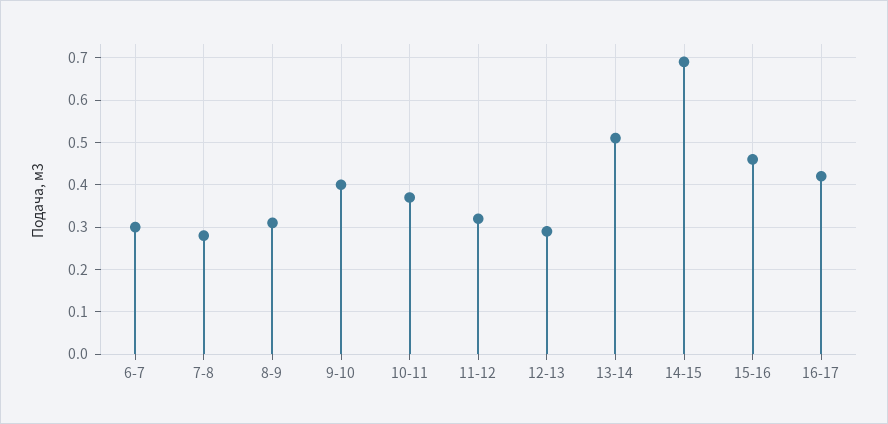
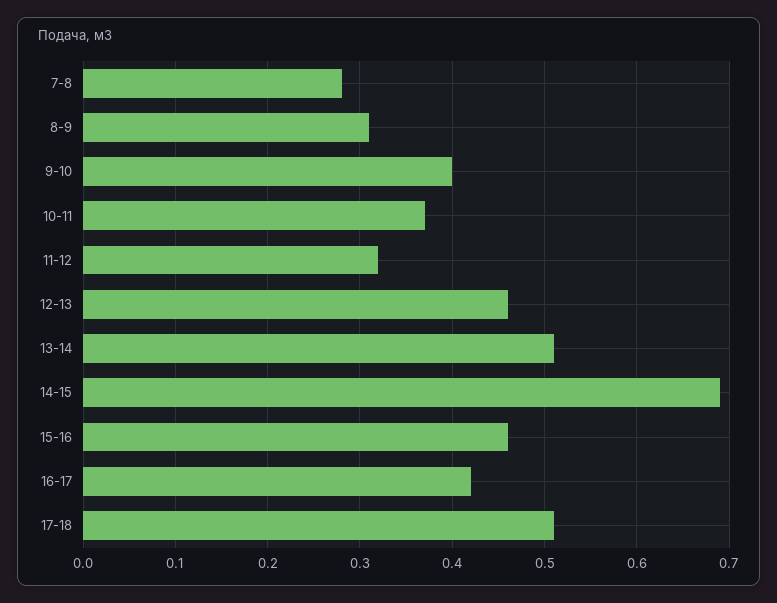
6-7: 0.3 -> none
12-13: 0.3 -> 0.46
17-18: none -> 0.51

